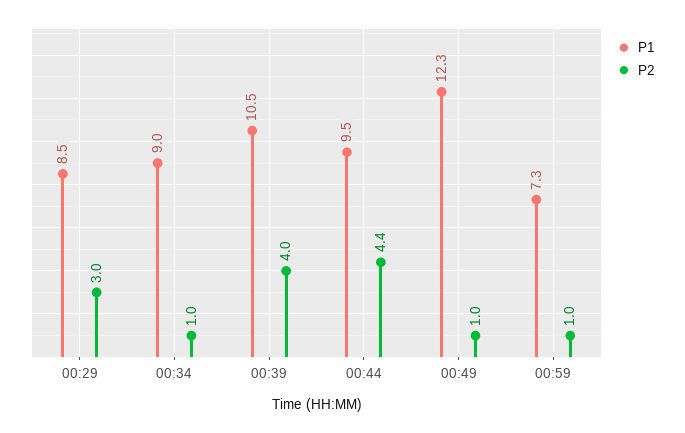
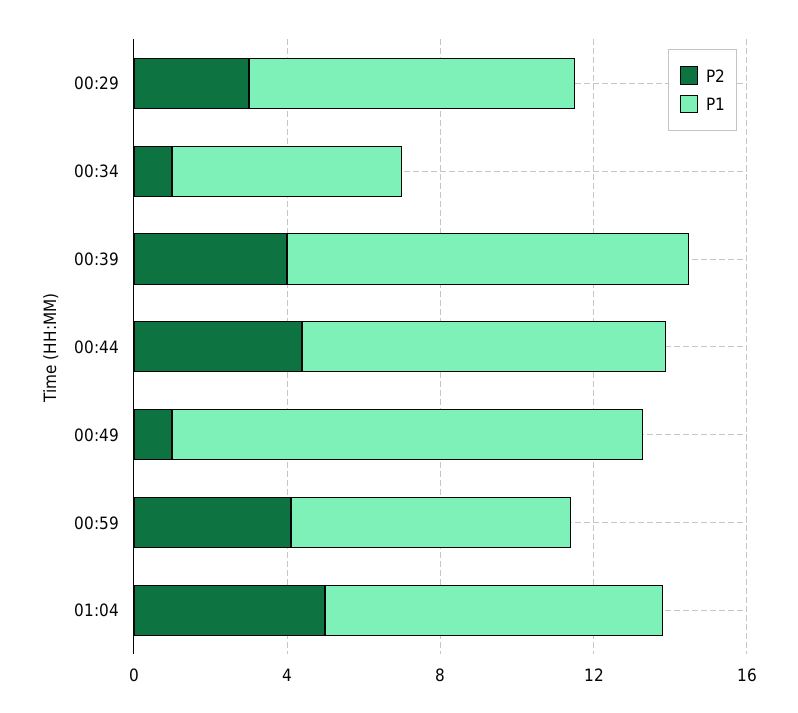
P1, 00:34: 9 -> 6
P2, 00:59: 1 -> 4
P2, 01:04: none -> 5
P1, 01:04: none -> 9

